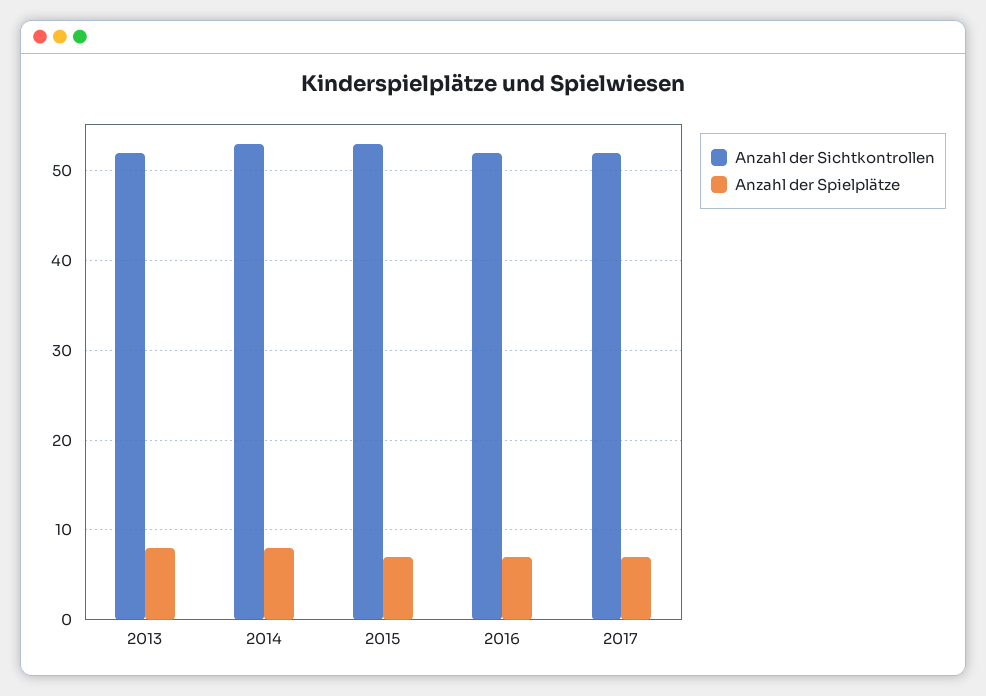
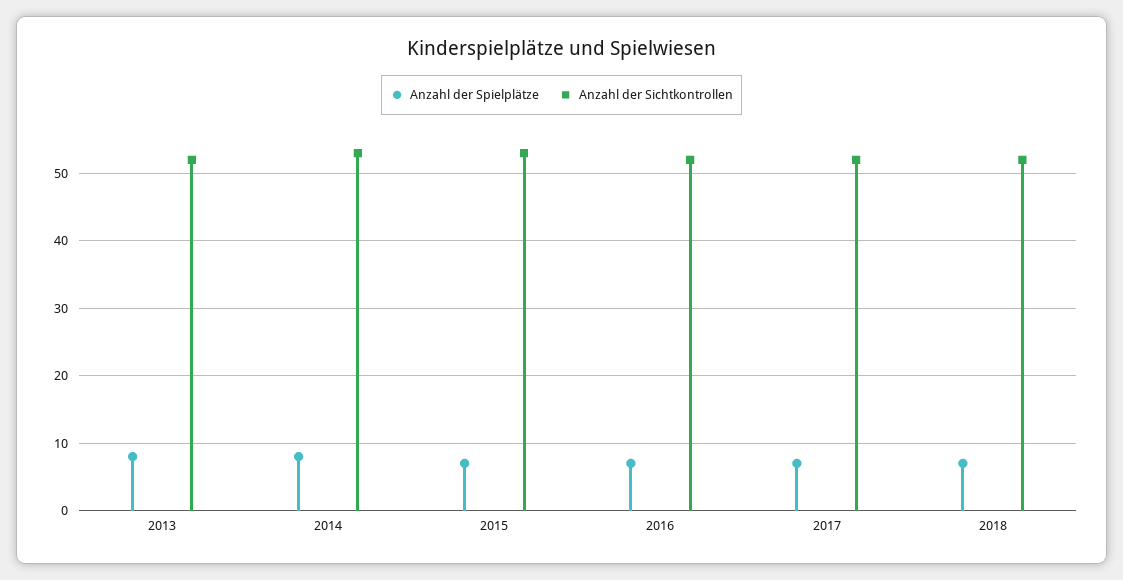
Anzahl der Spielplätze, 2018: none -> 7
Anzahl der Sichtkontrollen, 2018: none -> 52

